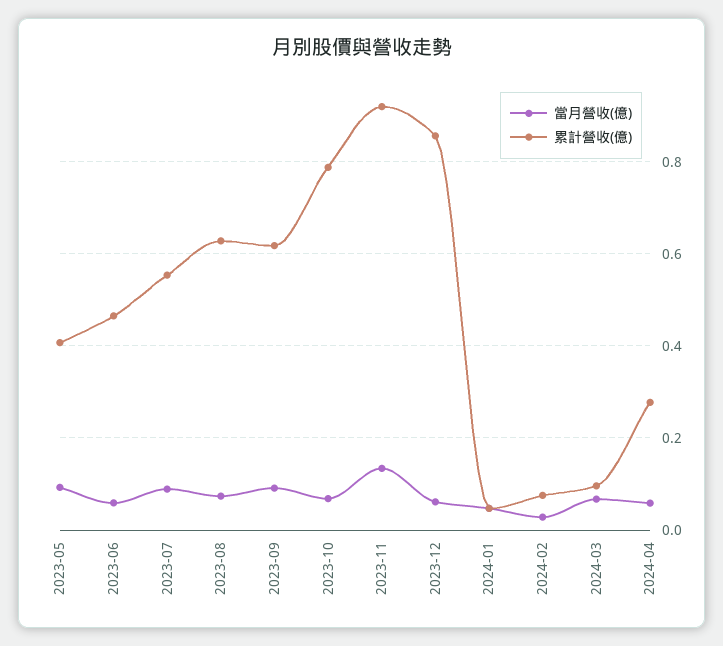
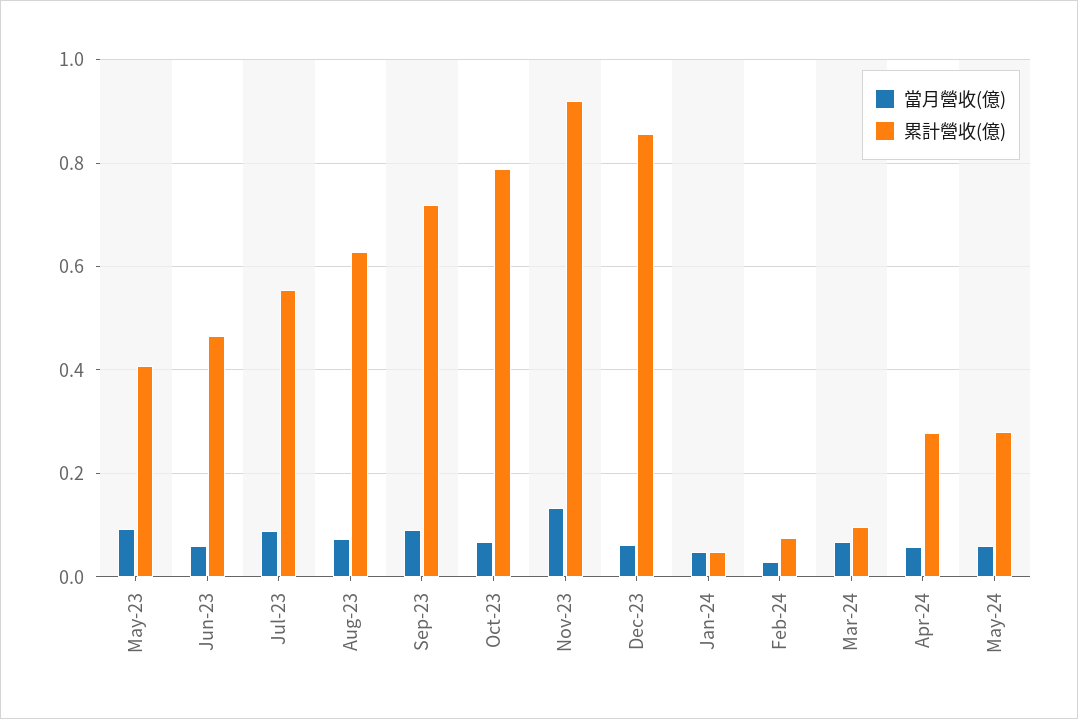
累計營收(億), 2023-09: 0.62 -> 0.72
當月營收(億), May-24: none -> 0.06
累計營收(億), May-24: none -> 0.28

